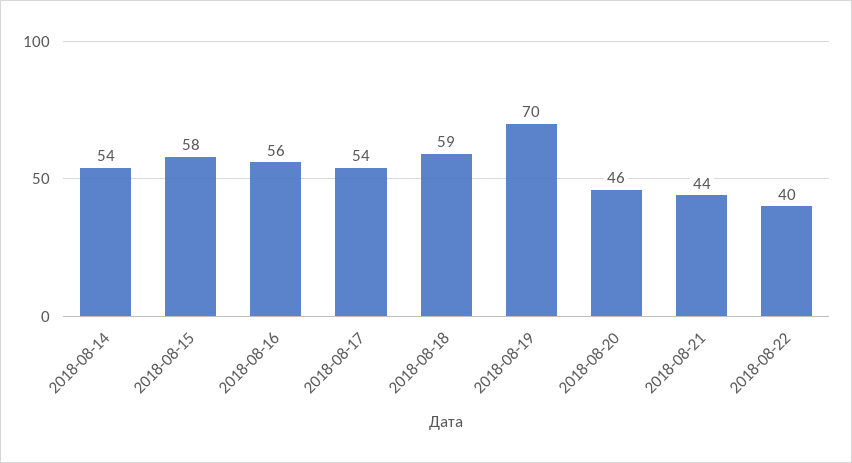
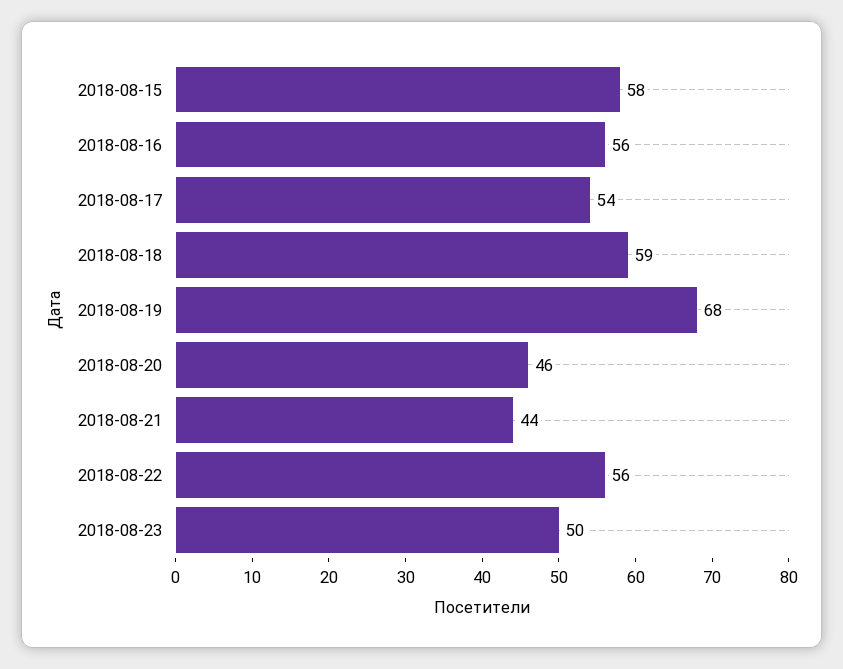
2018-08-14: 54 -> none
2018-08-19: 70 -> 68
2018-08-22: 40 -> 56
2018-08-23: none -> 50

